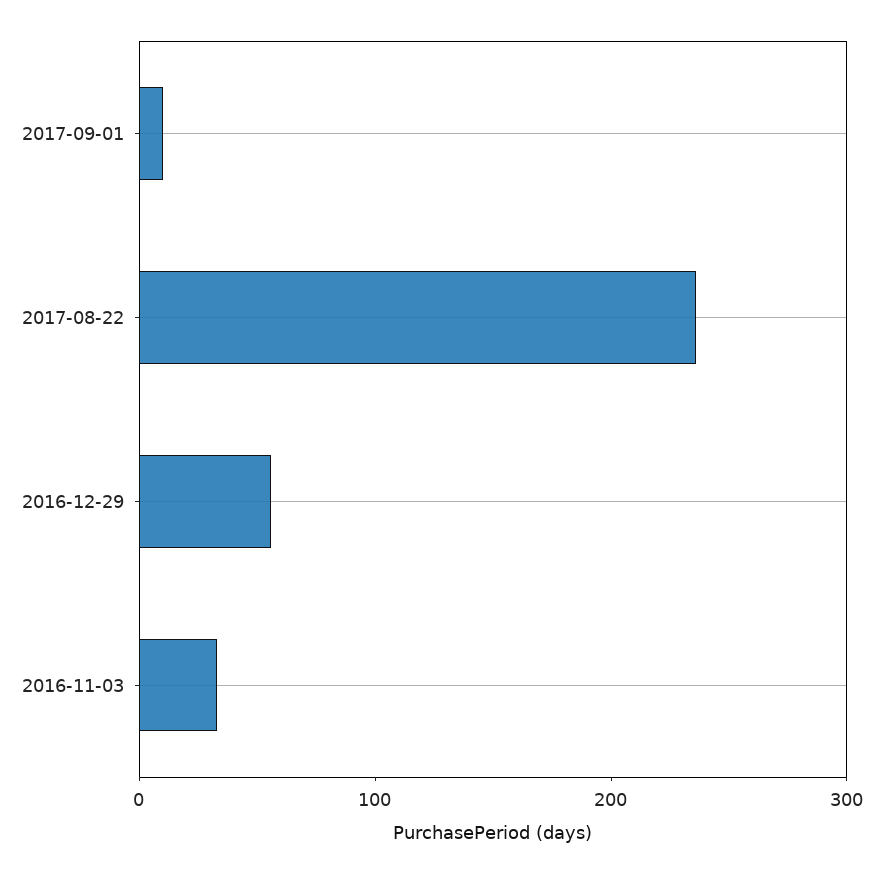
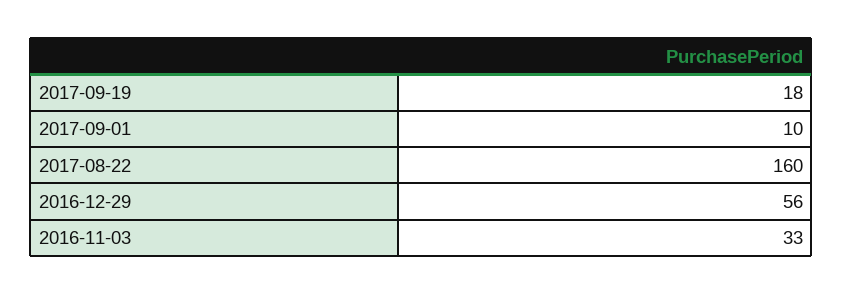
2017-08-22: 240 -> 160
2017-09-19: none -> 18

